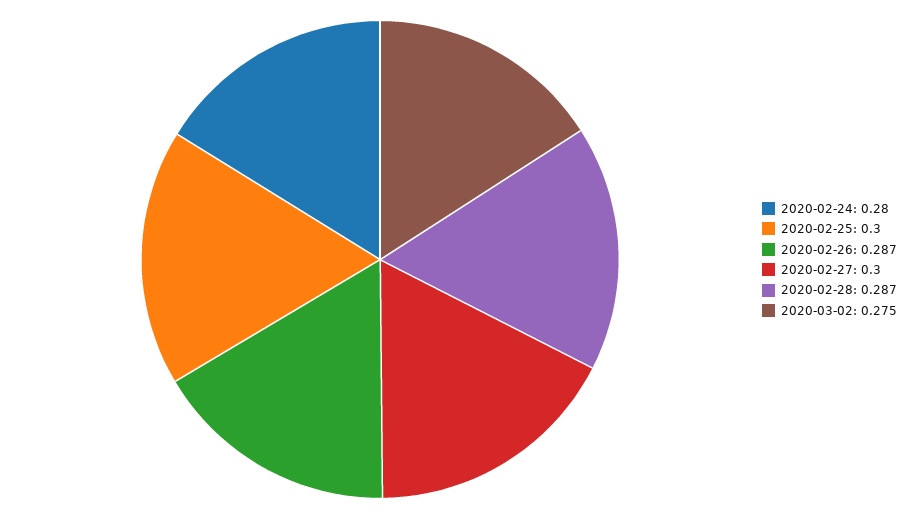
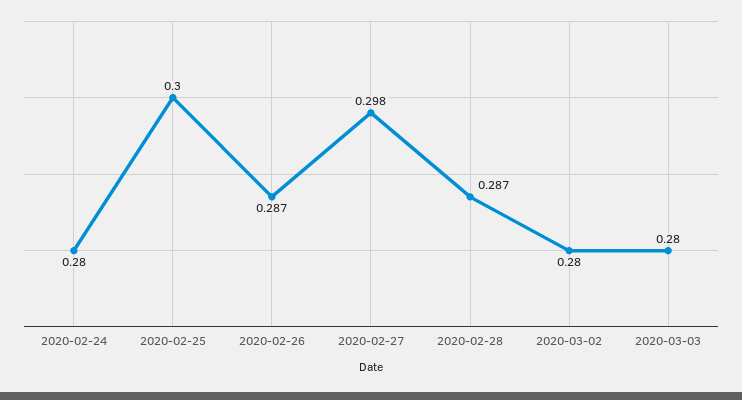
2020-02-27: 0.3 -> 0.298
2020-03-02: 0.275 -> 0.28
2020-03-03: none -> 0.28

